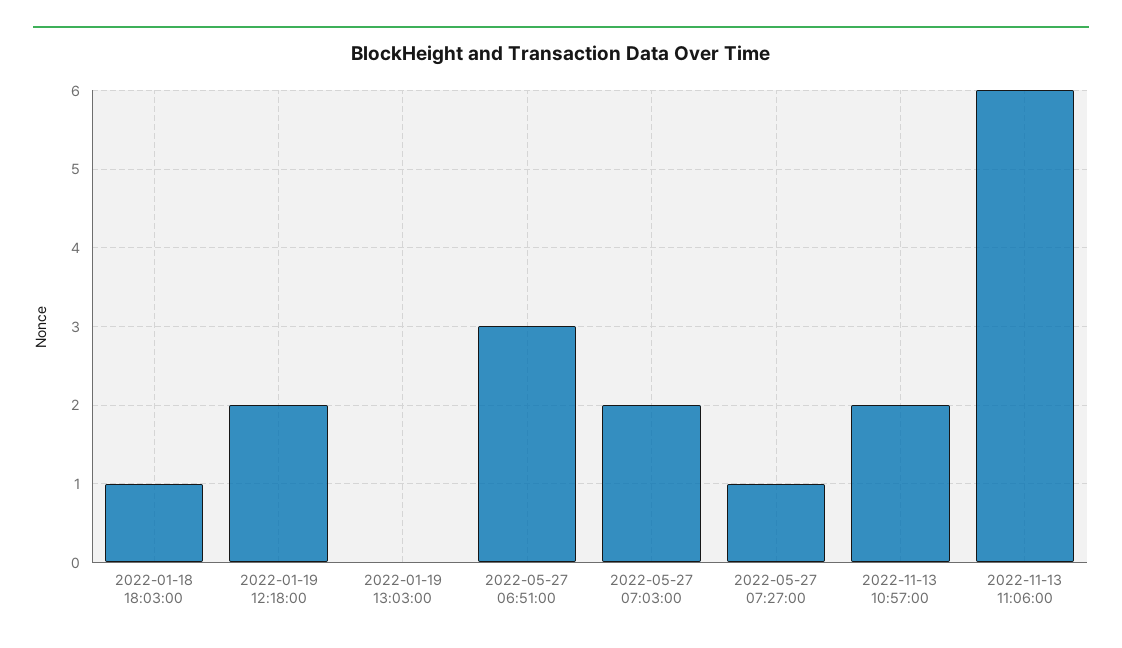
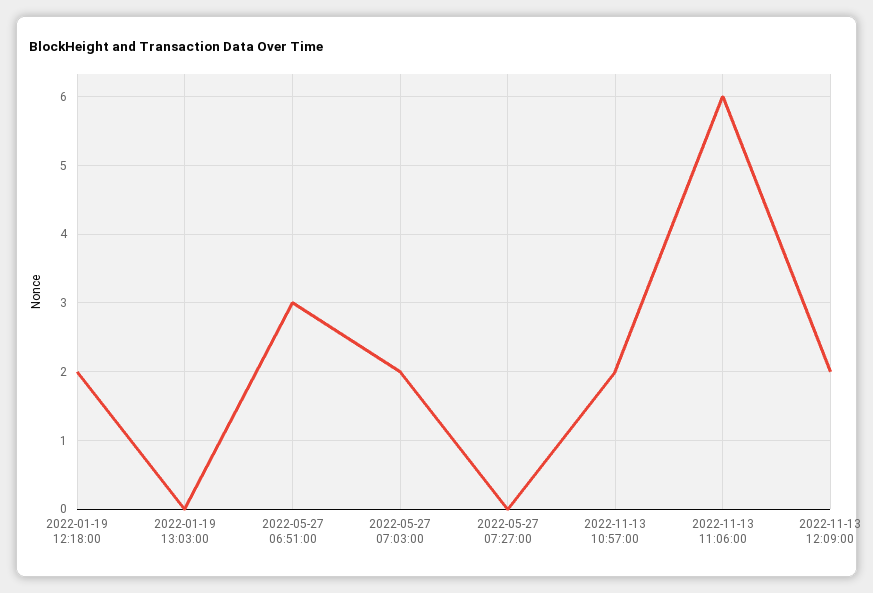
2022-01-18 18:03:00: 1 -> none
2022-05-27 07:27:00: 1 -> 0
2022-11-13 12:09:00: none -> 2

